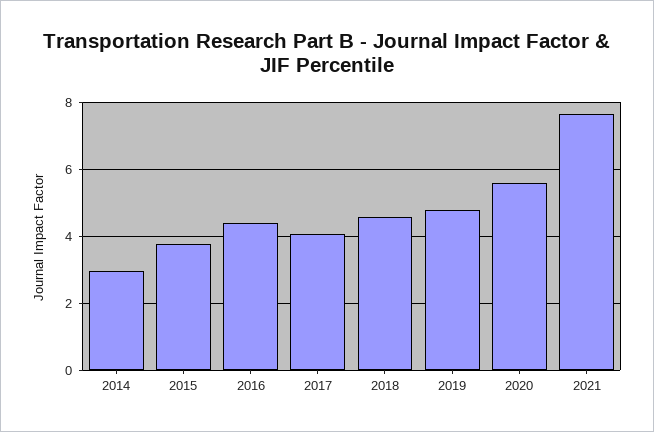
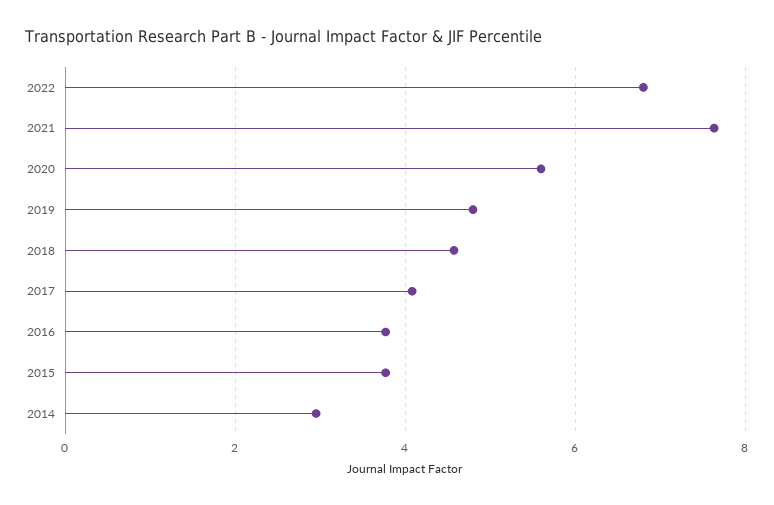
2016: 4.4 -> 3.8
2022: none -> 6.8

